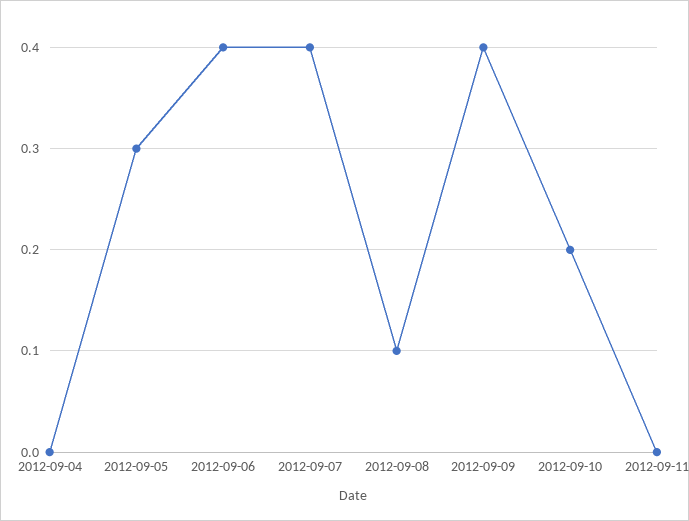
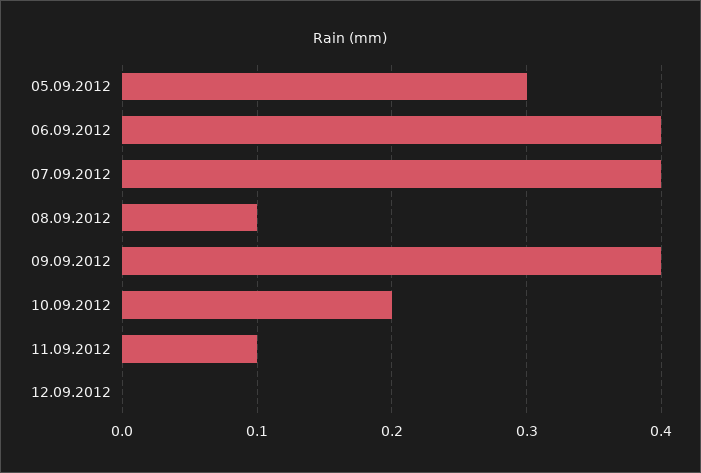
2012-09-04: 0 -> none
2012-09-11: 0 -> 0.1
12.09.2012: none -> 0

